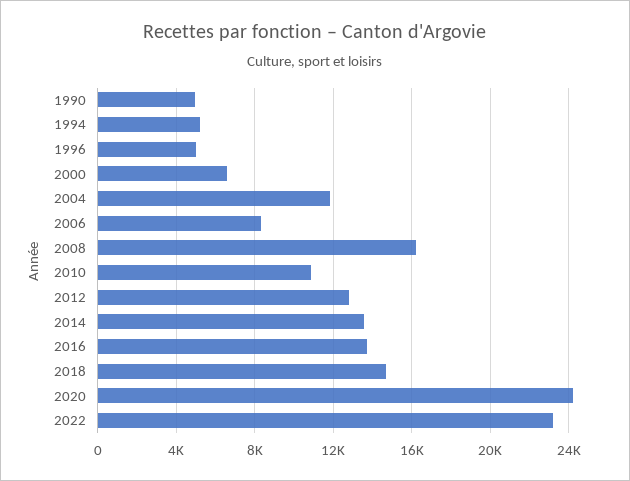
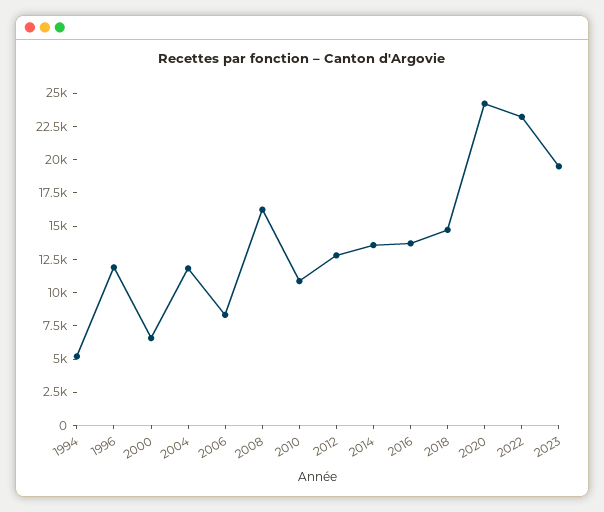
1990: 5000 -> none
1996: 5000 -> 12500
2023: none -> 20000

